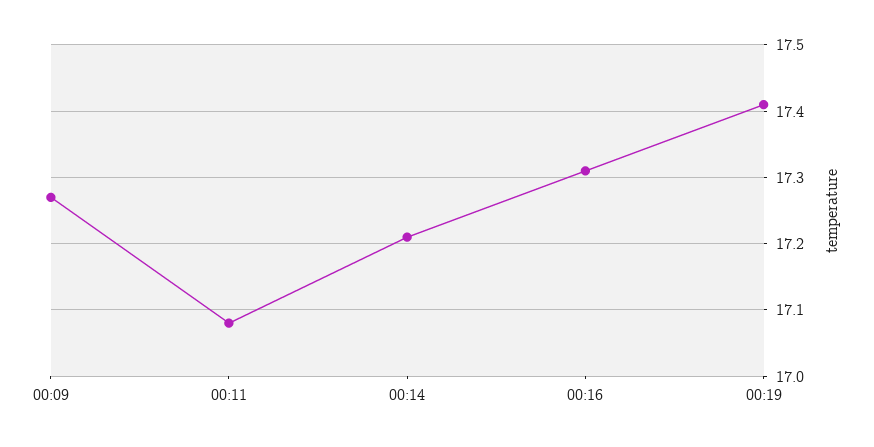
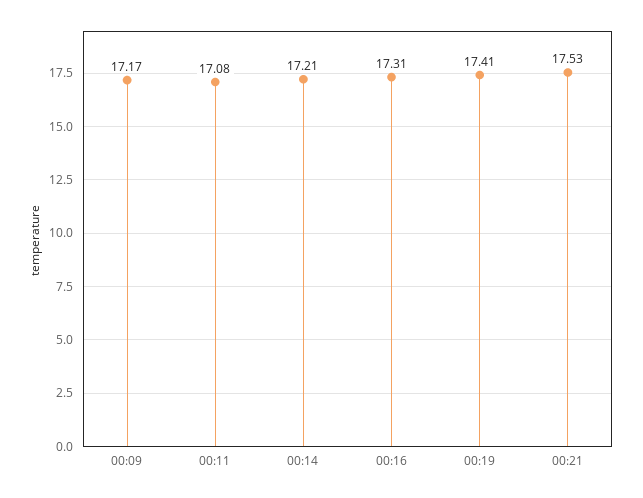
00:09: 17.27 -> 17.17
00:21: none -> 17.53

